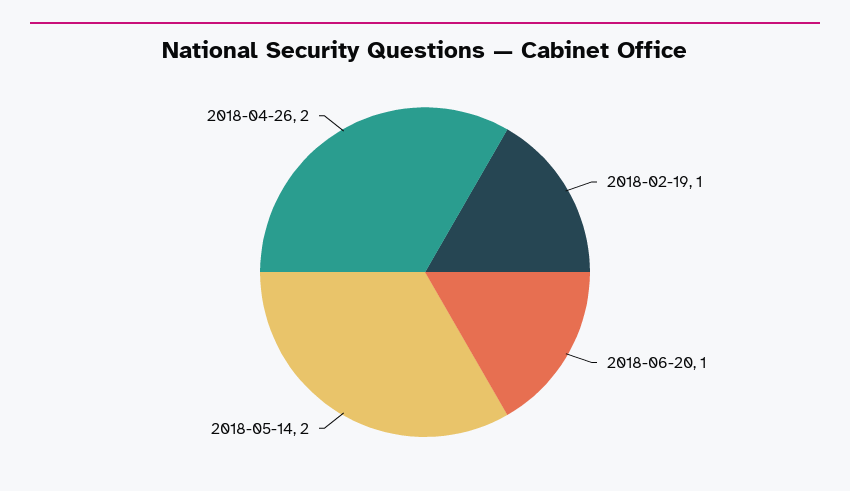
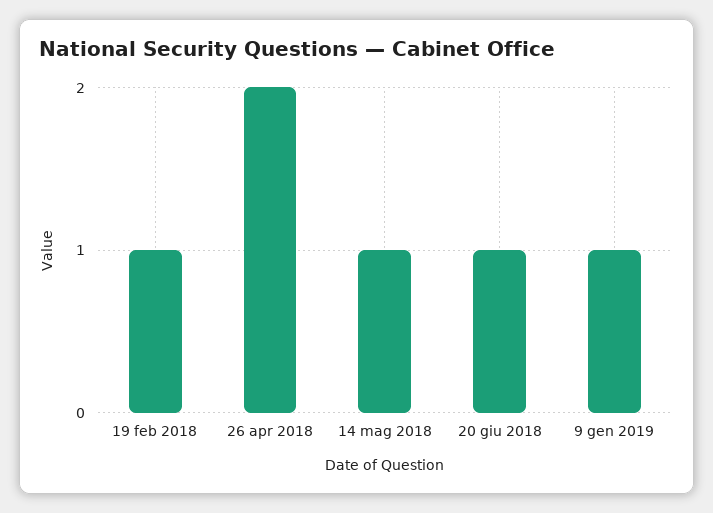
2018-05-14: 2 -> 1
9 gen 2019: none -> 1

